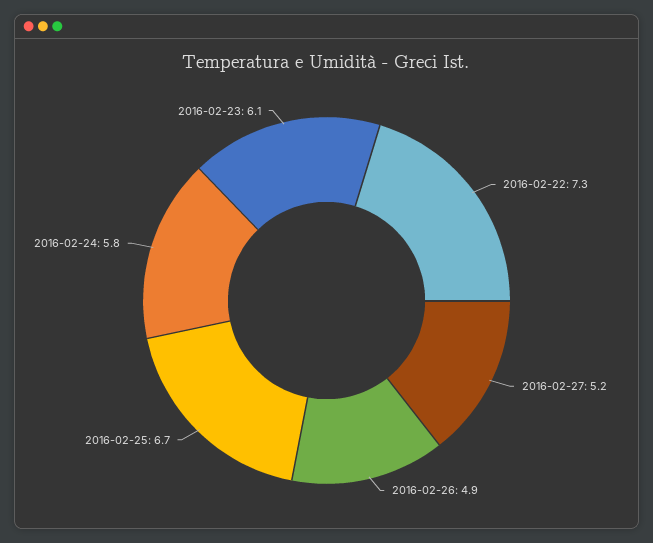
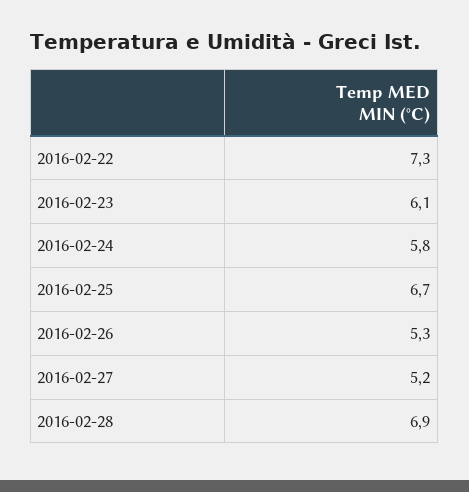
2016-02-26: 4.9 -> 5.3
2016-02-28: none -> 6.9

